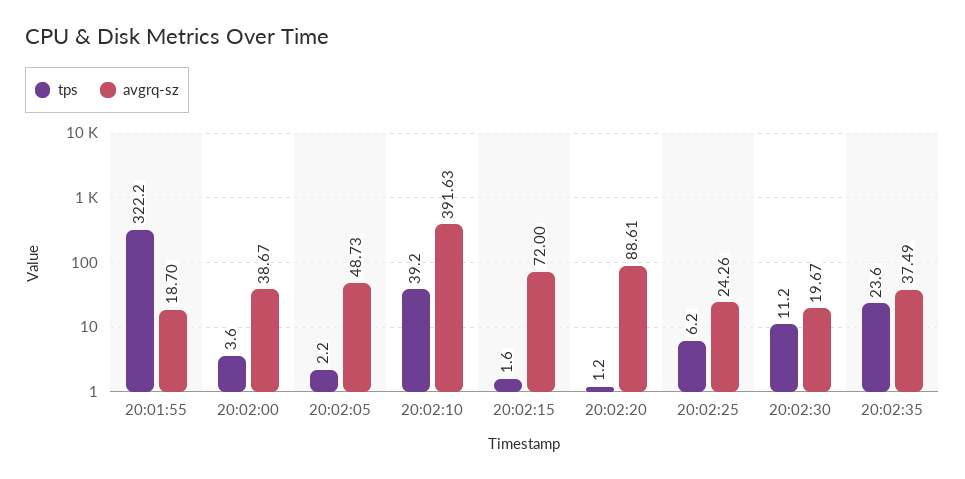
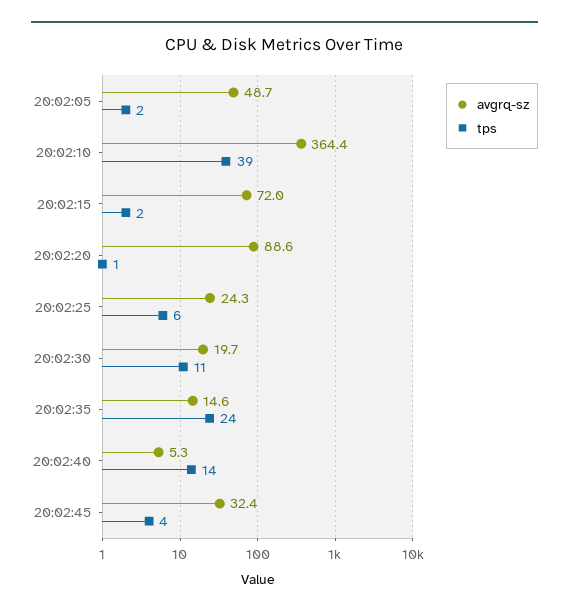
tps, 20:01:55: 322.2 -> none
avgrq-sz, 20:01:55: 18.7 -> none
tps, 20:02:00: 3.6 -> none
avgrq-sz, 20:02:00: 38.67 -> none
avgrq-sz, 20:02:10: 391.63 -> 364.4
avgrq-sz, 20:02:35: 37.49 -> 14.6
avgrq-sz, 20:02:40: none -> 5.3
tps, 20:02:40: none -> 14
avgrq-sz, 20:02:45: none -> 32.4
tps, 20:02:45: none -> 4

